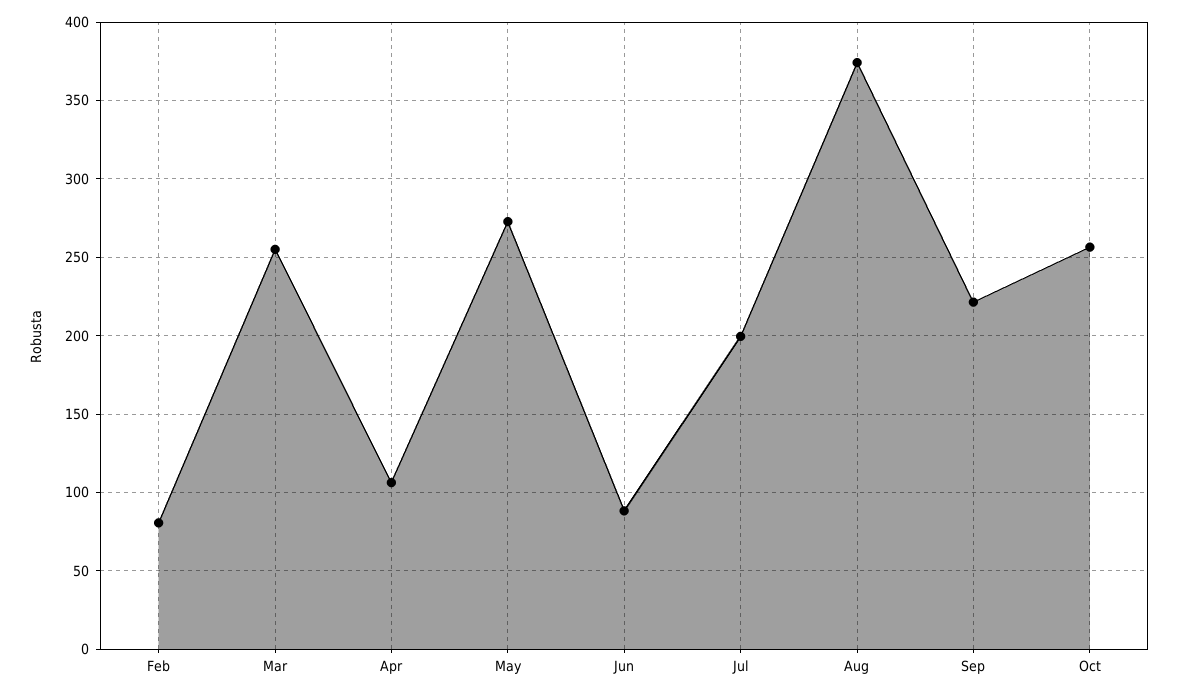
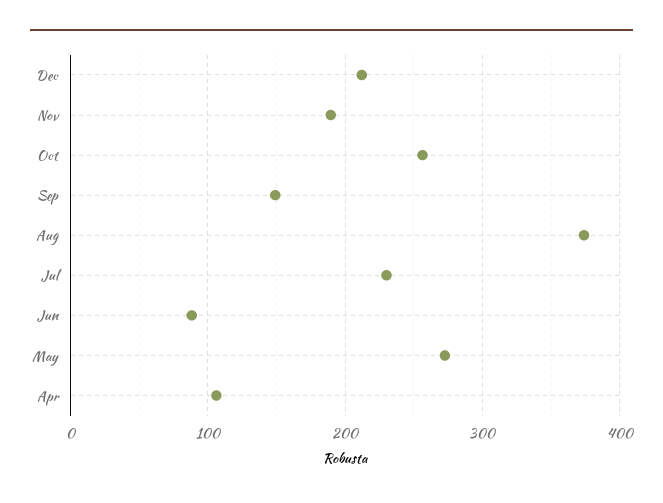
Feb: 80 -> none
Mar: 255 -> none
Jul: 200 -> 230
Sep: 220 -> 150
Dec: none -> 210
Nov: none -> 190

